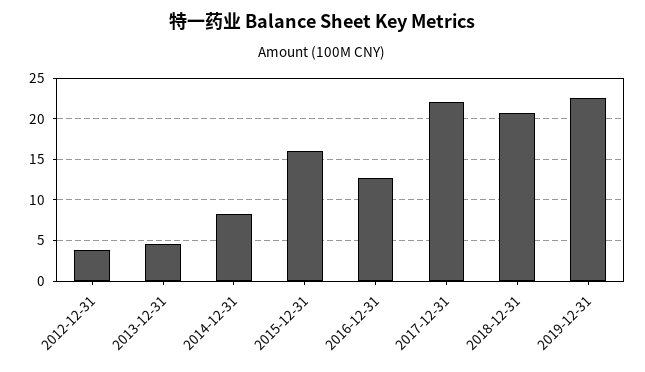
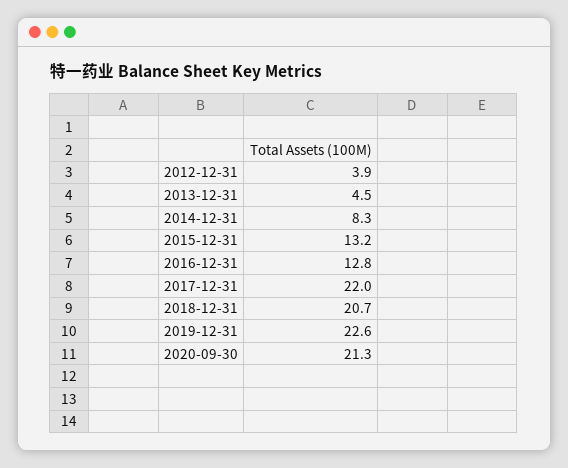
2015-12-31: 16 -> 13.2
2020-09-30: none -> 21.3

